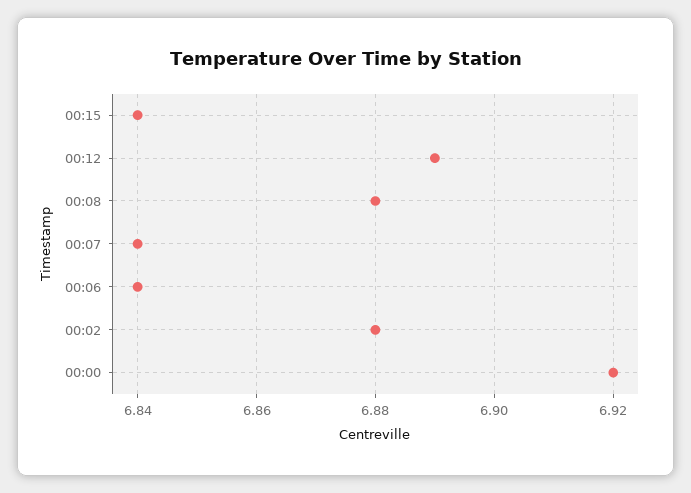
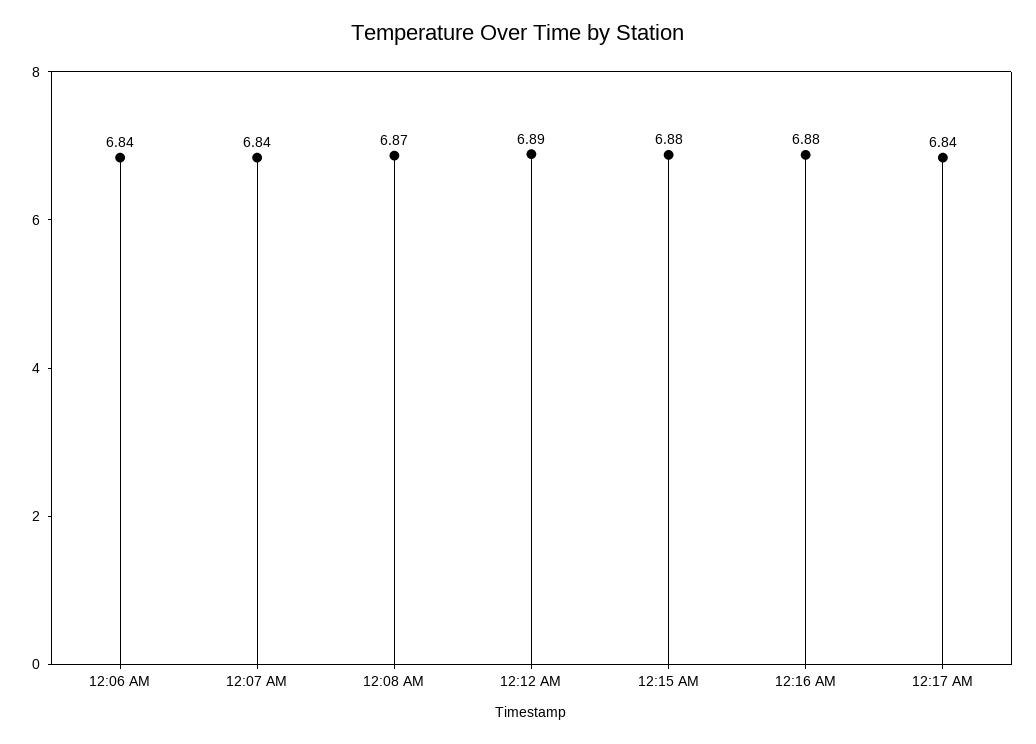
00:15: 6.84 -> 6.88
00:08: 6.88 -> 6.87
00:02: 6.88 -> none
00:00: 6.92 -> none
12:16 AM: none -> 6.88
12:17 AM: none -> 6.84

